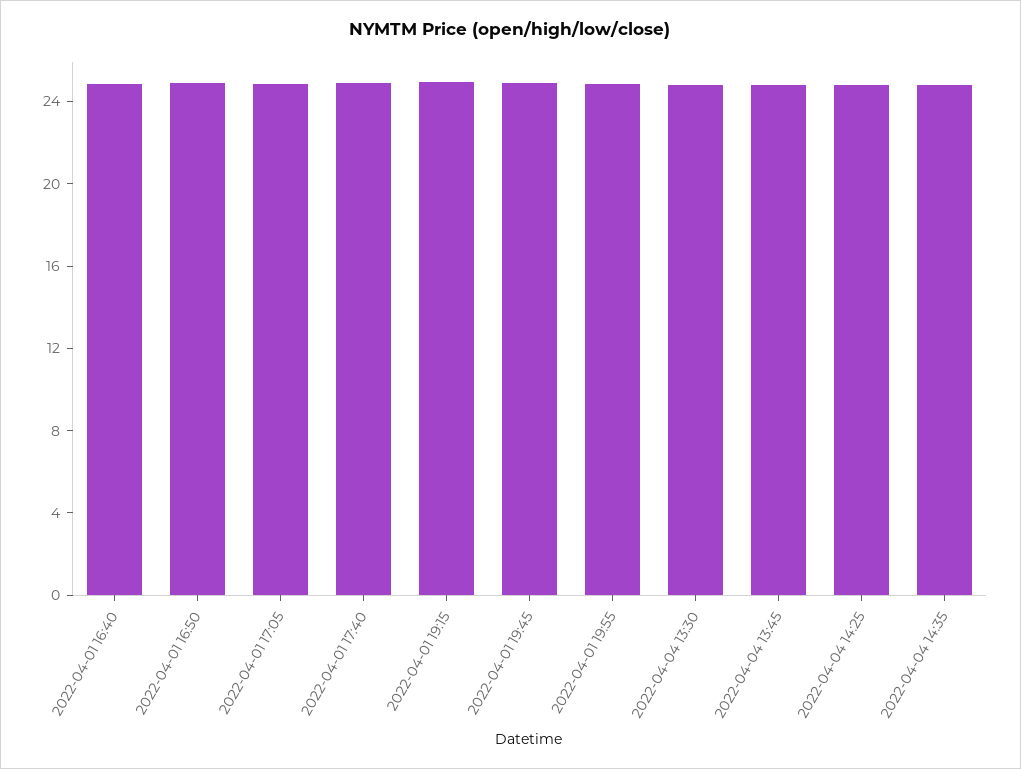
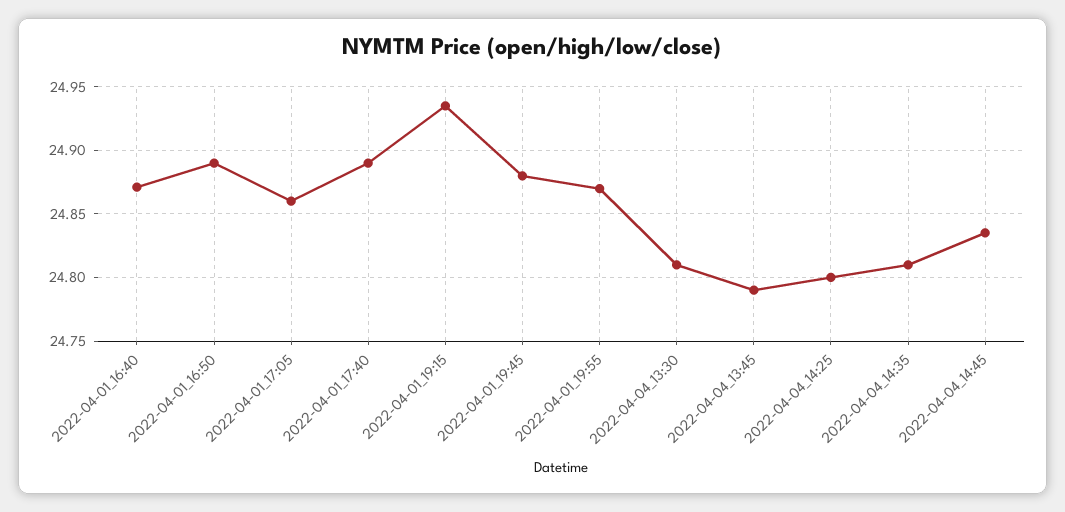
2022-04-04_14:45: none -> 24.835

